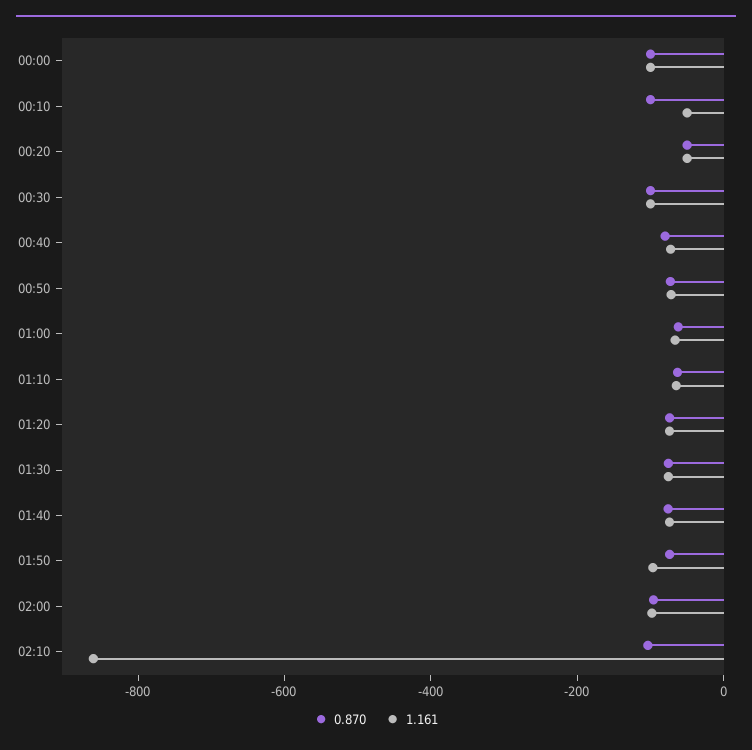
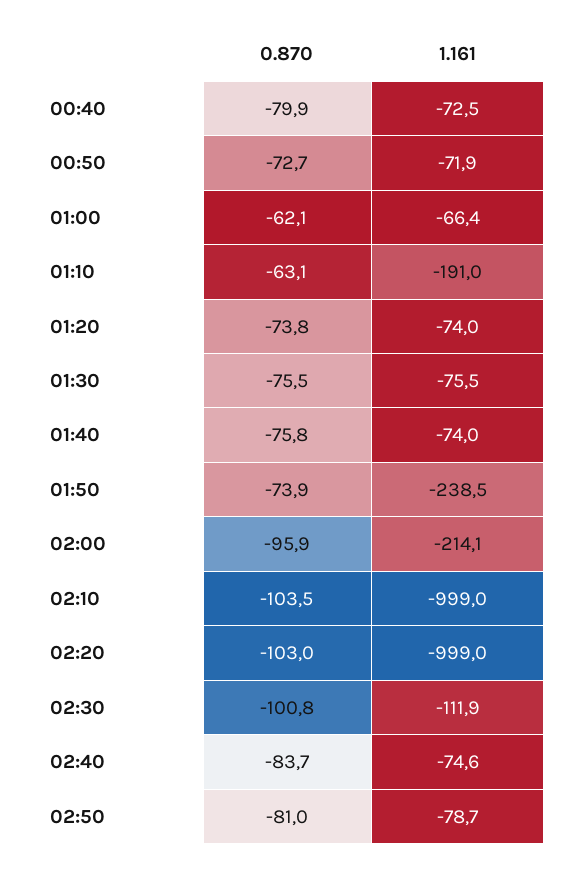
0.870, 00:00: -100 -> none
1.161, 00:00: -100 -> none
0.870, 00:10: -100 -> none
1.161, 00:10: -50 -> none
0.870, 00:20: -50 -> none
1.161, 00:20: -50 -> none
0.870, 00:30: -100 -> none
1.161, 00:30: -100 -> none
1.161, 01:10: -50 -> -191
1.161, 01:50: -100 -> -238.5
1.161, 02:00: -100 -> -214.1
1.161, 02:10: -850 -> -999
0.870, 02:20: none -> -103
1.161, 02:20: none -> -999
0.870, 02:30: none -> -100.8
1.161, 02:30: none -> -111.9
0.870, 02:40: none -> -83.7
1.161, 02:40: none -> -74.6
0.870, 02:50: none -> -81
1.161, 02:50: none -> -78.7

